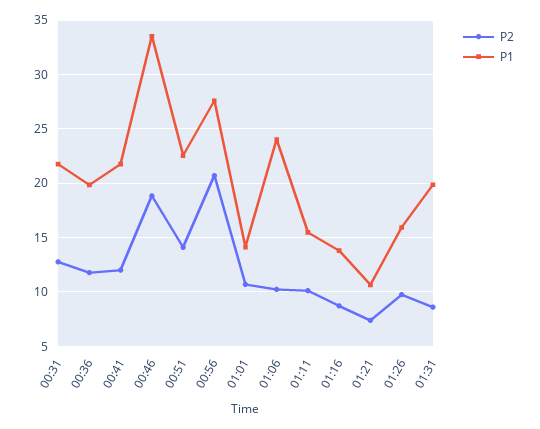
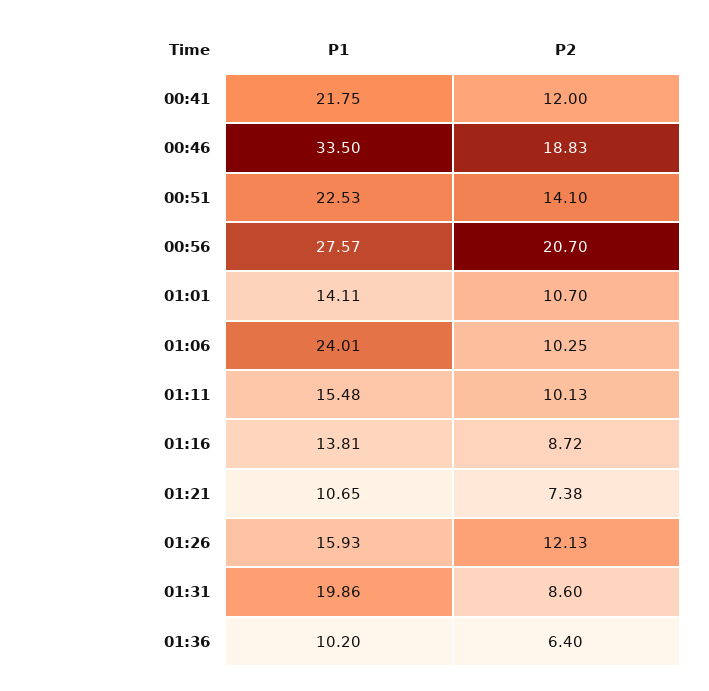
P2, 00:31: 13 -> none
P1, 00:31: 22 -> none
P2, 00:36: 12 -> none
P1, 00:36: 20 -> none
P2, 01:26: 10 -> 12.13
P1, 01:36: none -> 10.2
P2, 01:36: none -> 6.4

